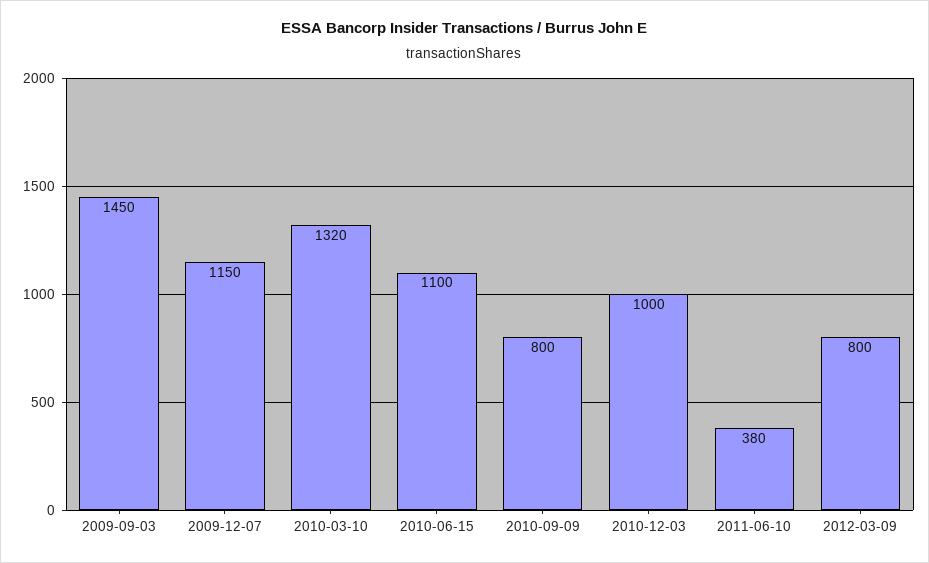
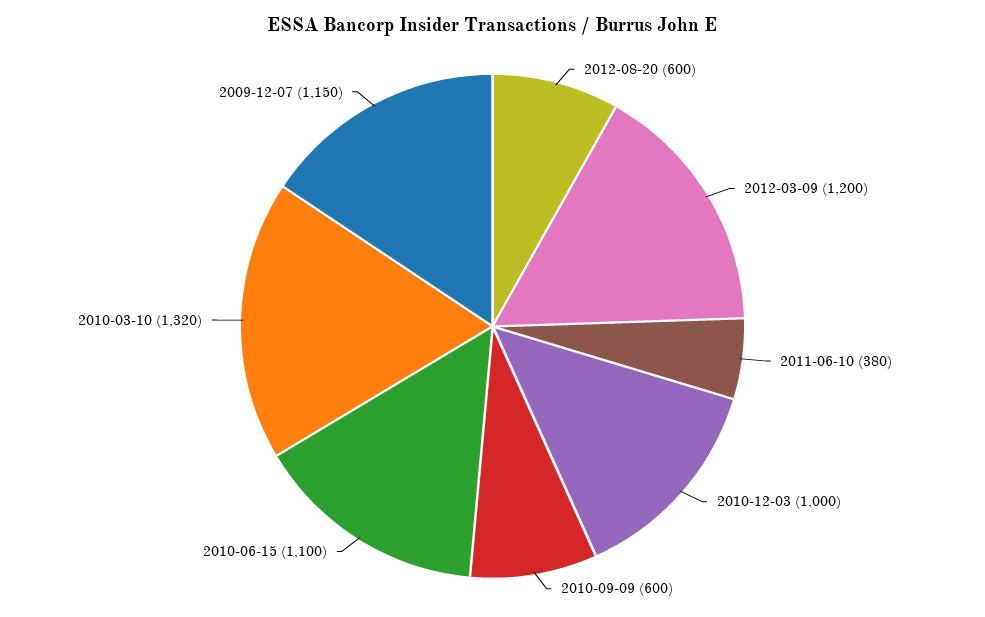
2009-09-03: 1450 -> none
2010-09-09: 800 -> 600
2012-03-09: 800 -> 1200
2012-08-20: none -> 600

